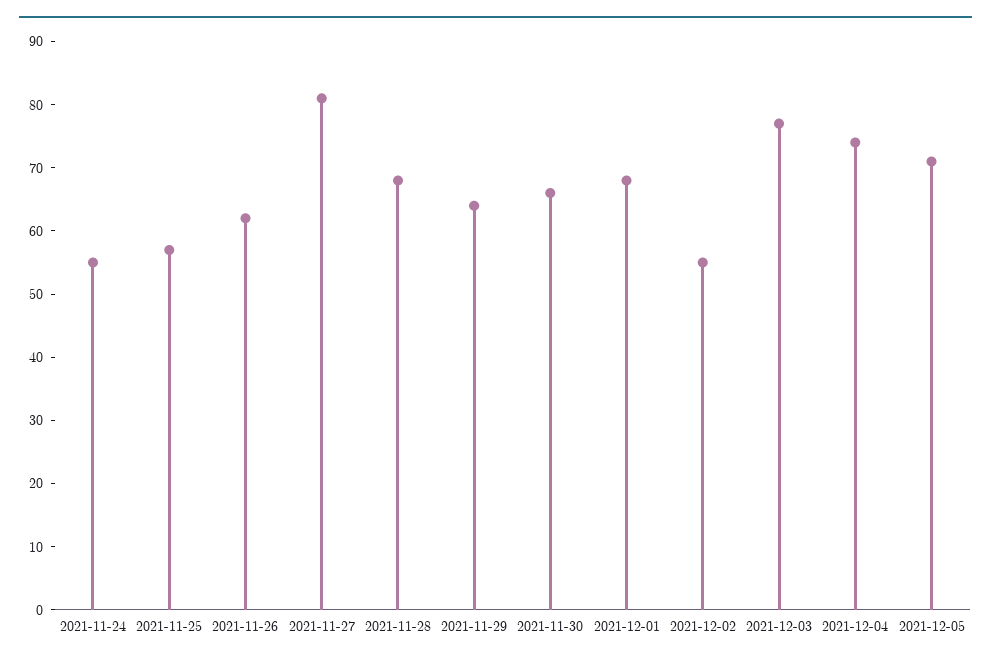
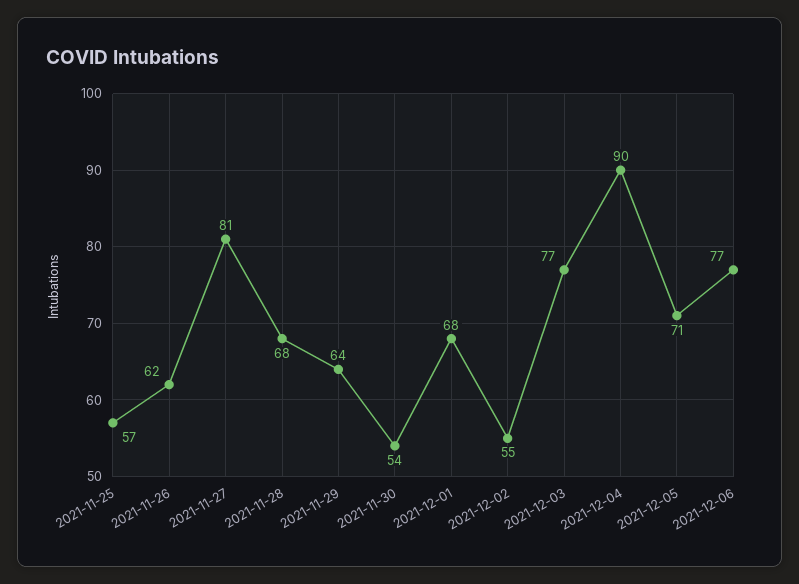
2021-11-24: 55 -> none
2021-11-30: 65 -> 54
2021-12-04: 75 -> 90
2021-12-06: none -> 77

